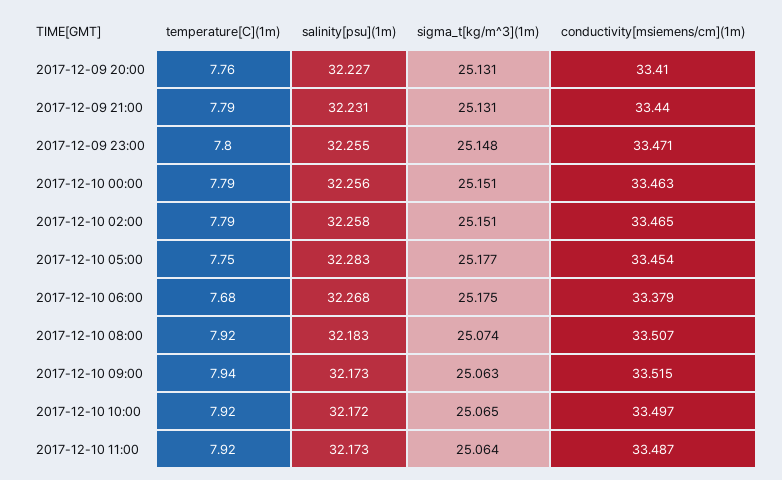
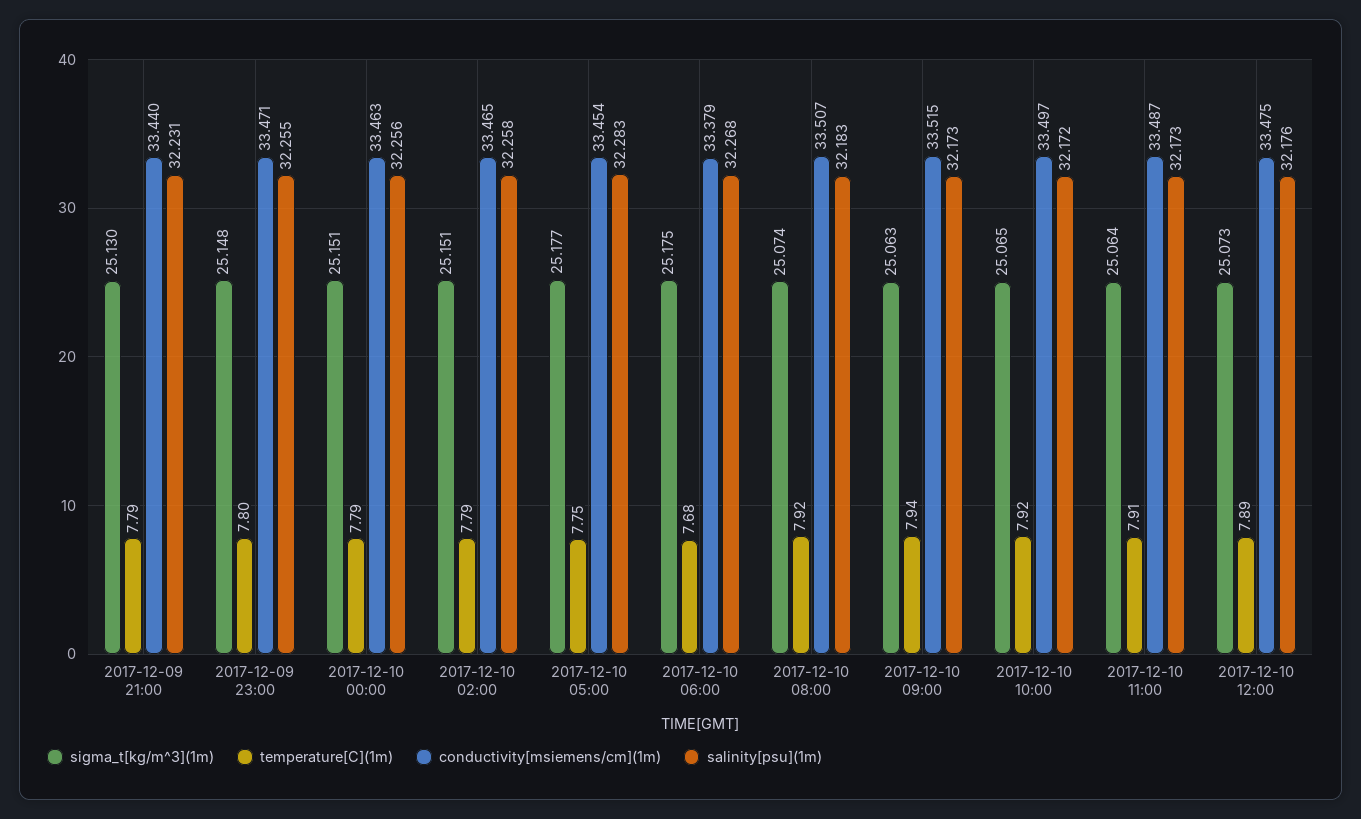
temperature[C](1m), 2017-12-09 20:00: 7.76 -> none
salinity[psu](1m), 2017-12-09 20:00: 32.227 -> none
sigma_t[kg/m^3](1m), 2017-12-09 20:00: 25.131 -> none
conductivity[msiemens/cm](1m), 2017-12-09 20:00: 33.41 -> none
sigma_t[kg/m^3](1m), 2017-12-09 21:00: 25.131 -> 25.13
temperature[C](1m), 2017-12-10 11:00: 7.92 -> 7.91
sigma_t[kg/m^3](1m), 2017-12-10 12:00: none -> 25.073
temperature[C](1m), 2017-12-10 12:00: none -> 7.89
conductivity[msiemens/cm](1m), 2017-12-10 12:00: none -> 33.475
salinity[psu](1m), 2017-12-10 12:00: none -> 32.176

